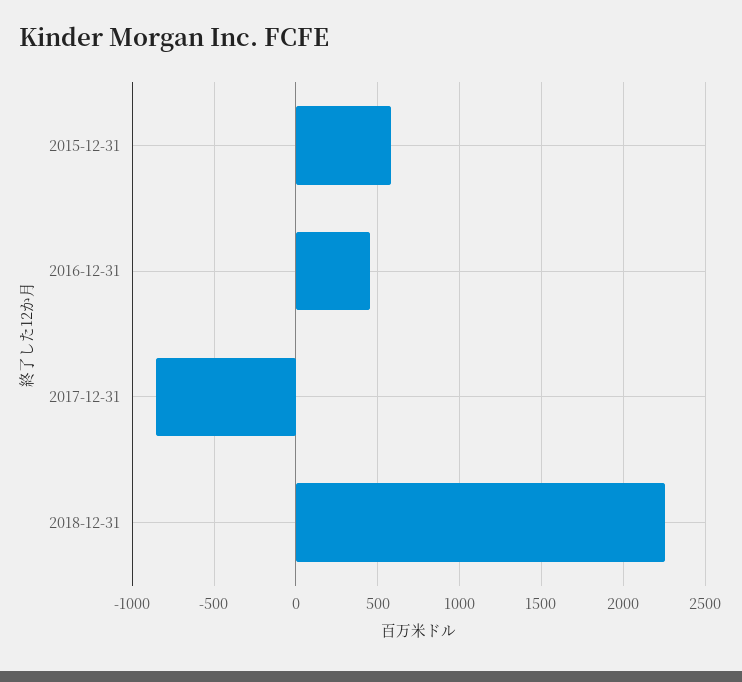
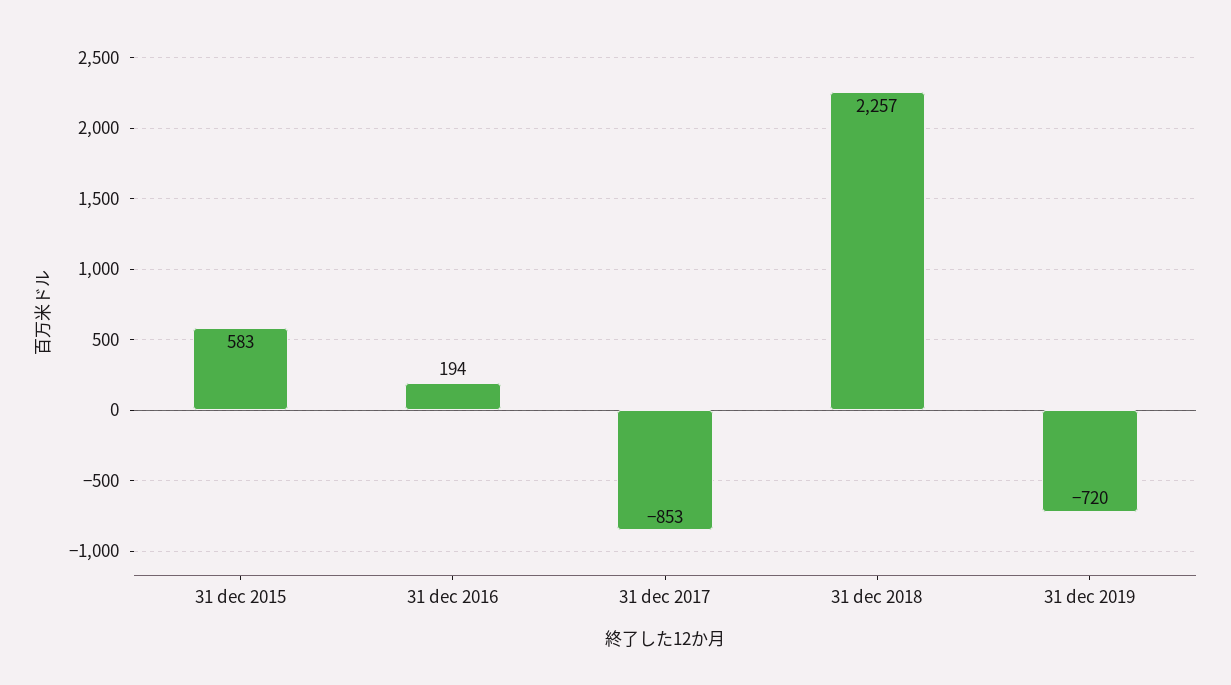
2016-12-31: 450 -> 194
31 dec 2019: none -> -720

